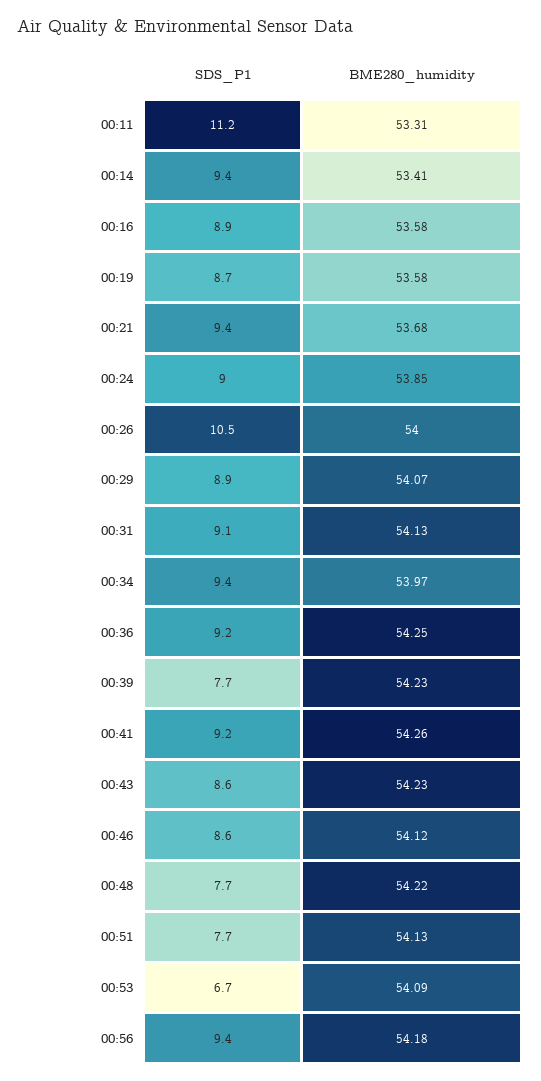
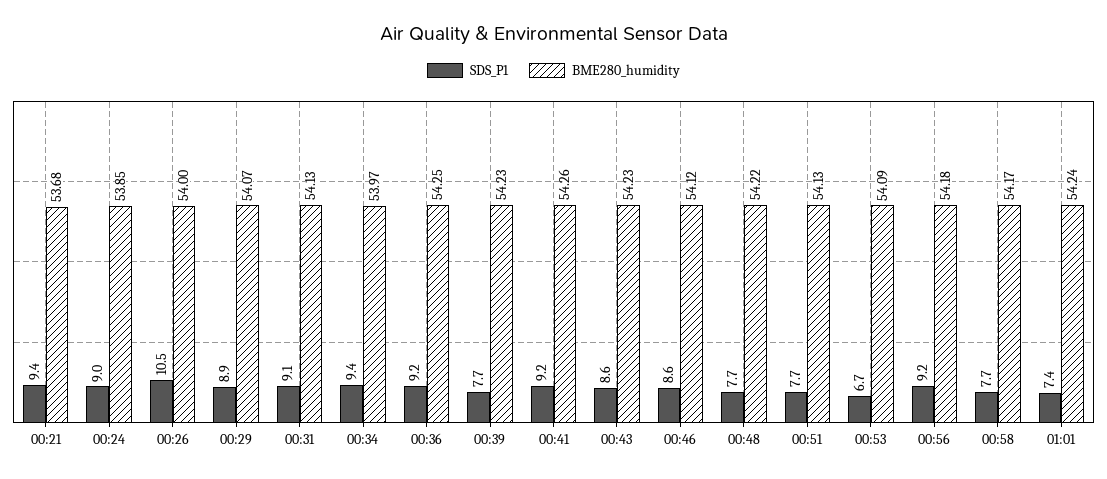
SDS_P1, 00:11: 11.2 -> none
BME280_humidity, 00:11: 53.31 -> none
SDS_P1, 00:14: 9.4 -> none
BME280_humidity, 00:14: 53.41 -> none
SDS_P1, 00:16: 8.9 -> none
BME280_humidity, 00:16: 53.58 -> none
SDS_P1, 00:19: 8.7 -> none
BME280_humidity, 00:19: 53.58 -> none
SDS_P1, 00:56: 9.4 -> 9.2
SDS_P1, 00:58: none -> 7.7
BME280_humidity, 00:58: none -> 54.17
SDS_P1, 01:01: none -> 7.4
BME280_humidity, 01:01: none -> 54.24

